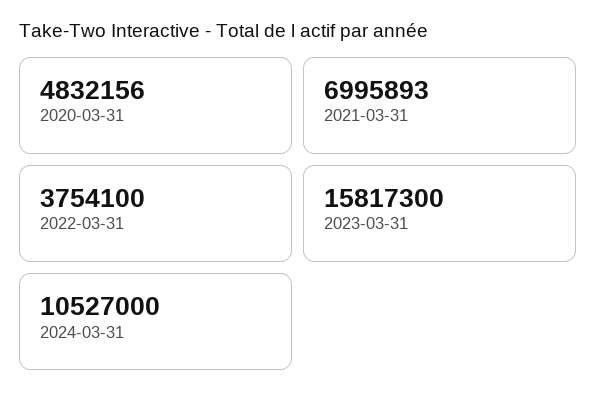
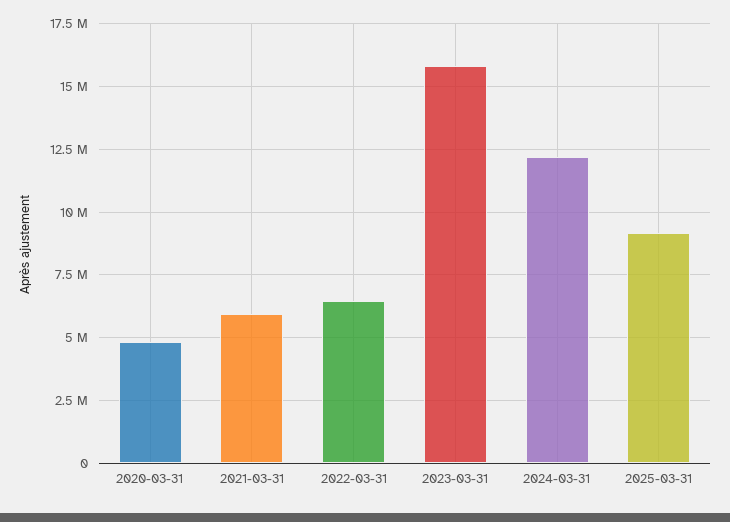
2021-03-31: 6995893 -> 6000000
2022-03-31: 3754100 -> 6500000
2024-03-31: 10527000 -> 12250000
2025-03-31: none -> 9250000

